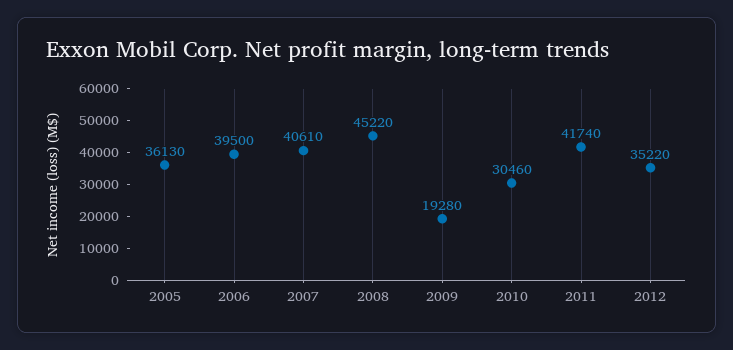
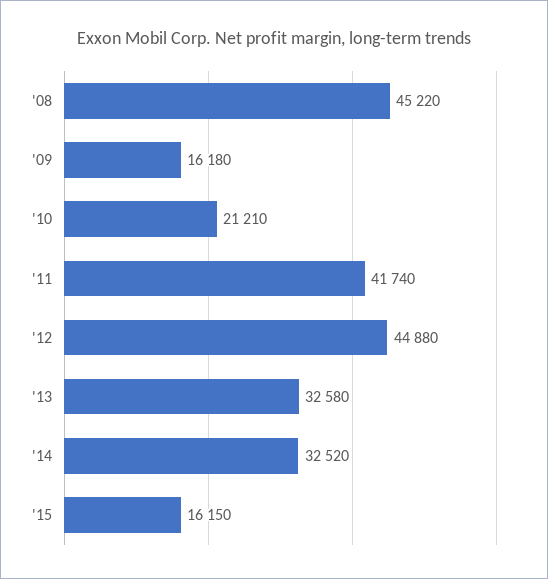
2005: 36130 -> none
2006: 39500 -> none
2007: 40610 -> none
2009: 19280 -> 16180
2010: 30460 -> 21210
2012: 35220 -> 44880
'13: none -> 32580
'14: none -> 32520
'15: none -> 16150

